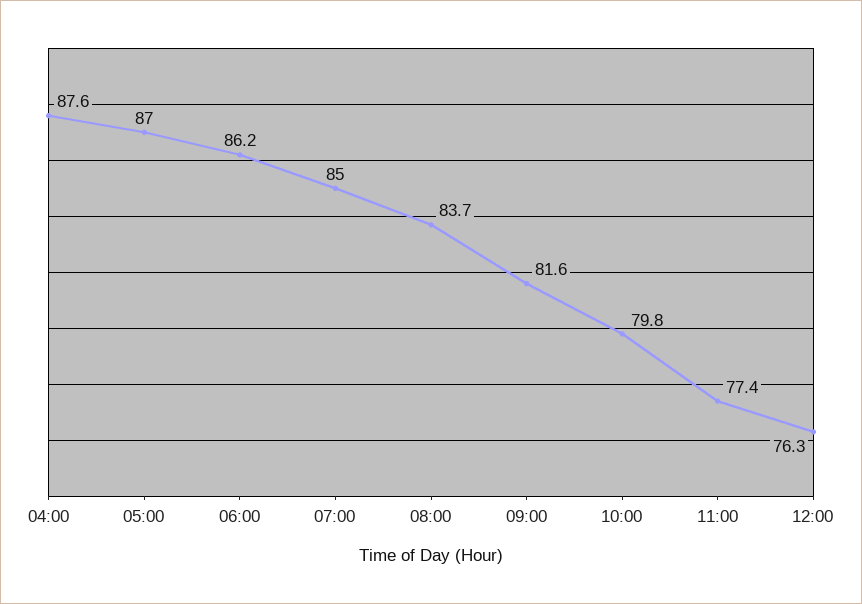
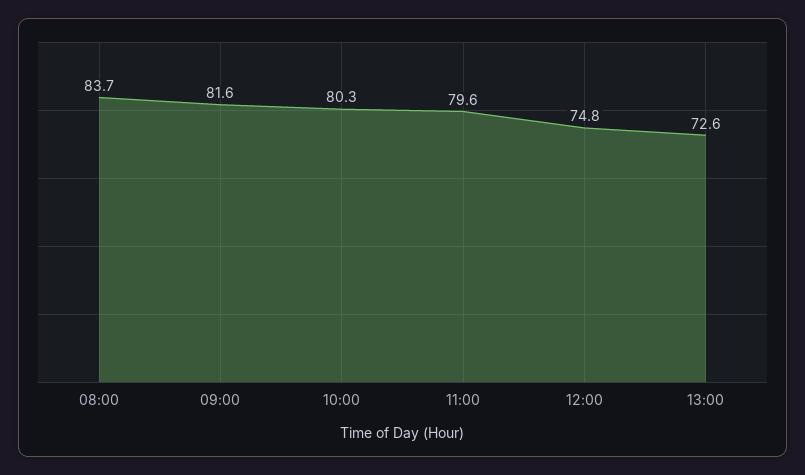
04:00: 87.6 -> none
05:00: 87 -> none
06:00: 86.2 -> none
07:00: 85 -> none
10:00: 79.8 -> 80.3
11:00: 77.4 -> 79.6
12:00: 76.3 -> 74.8
13:00: none -> 72.6

